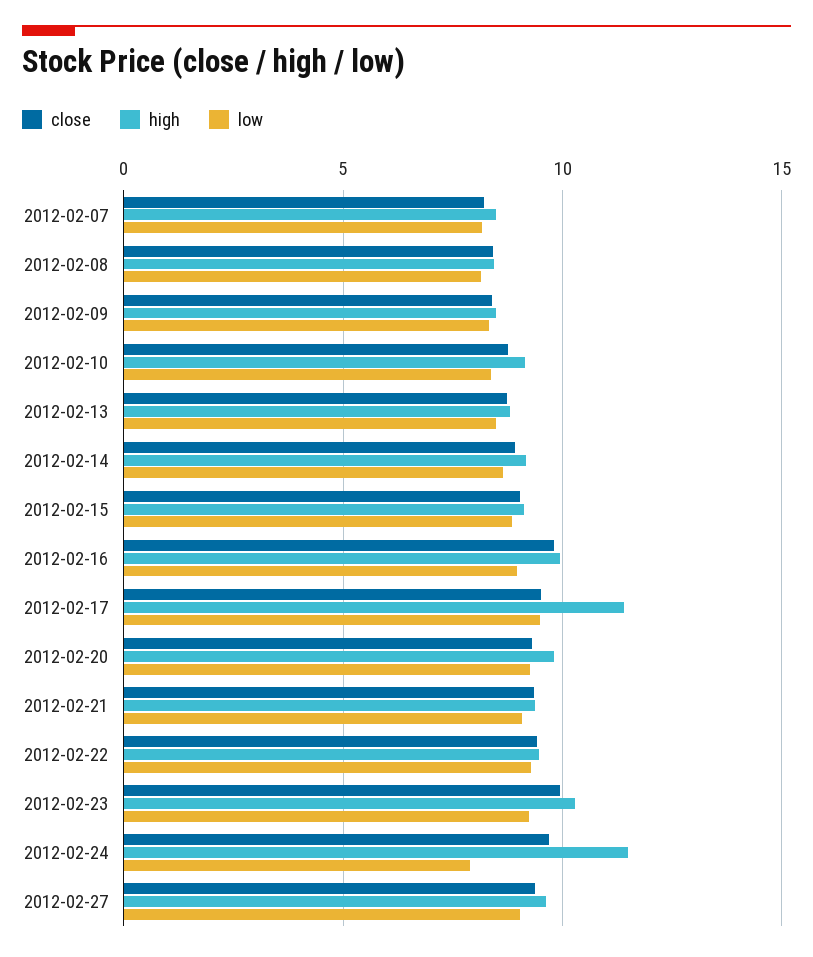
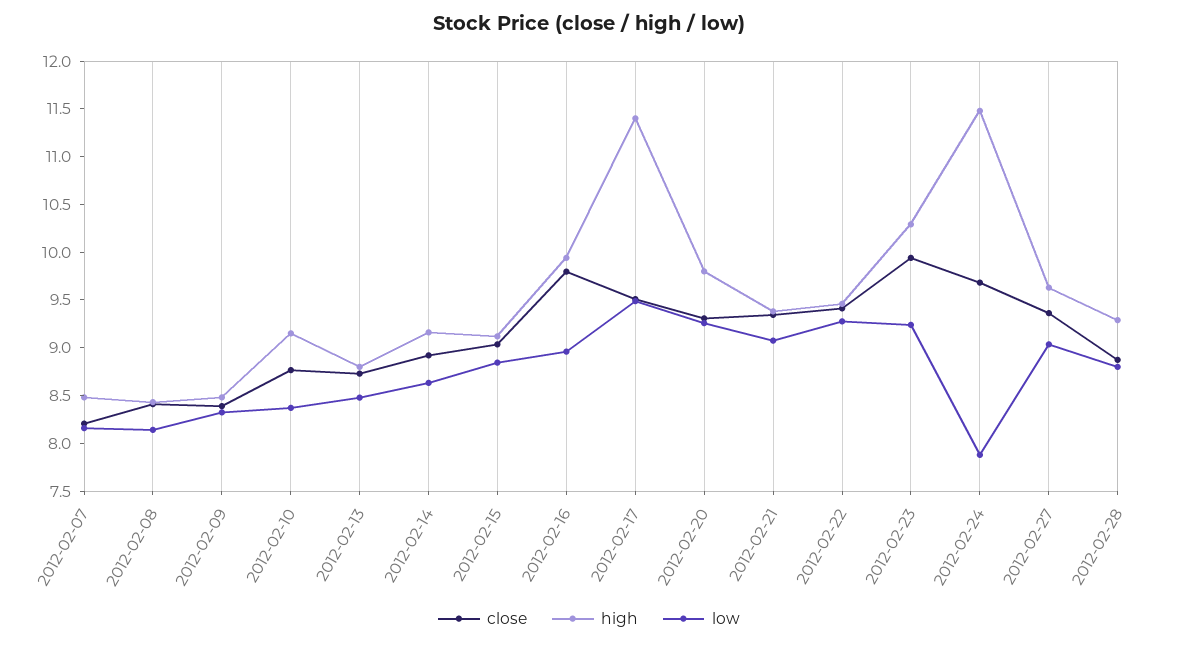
close, 2012-02-28: none -> 8.9
high, 2012-02-28: none -> 9.3
low, 2012-02-28: none -> 8.8

